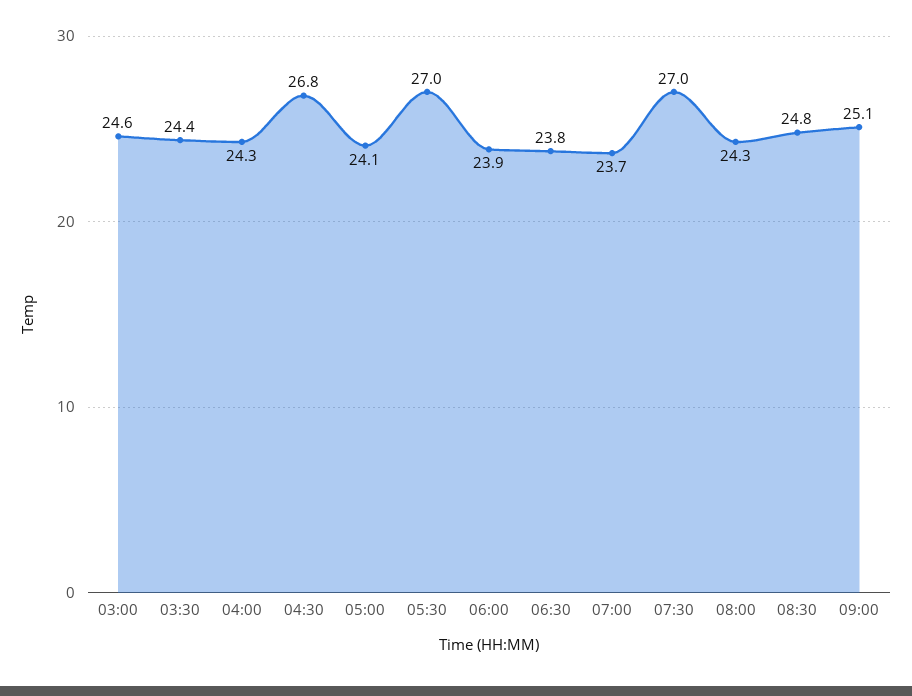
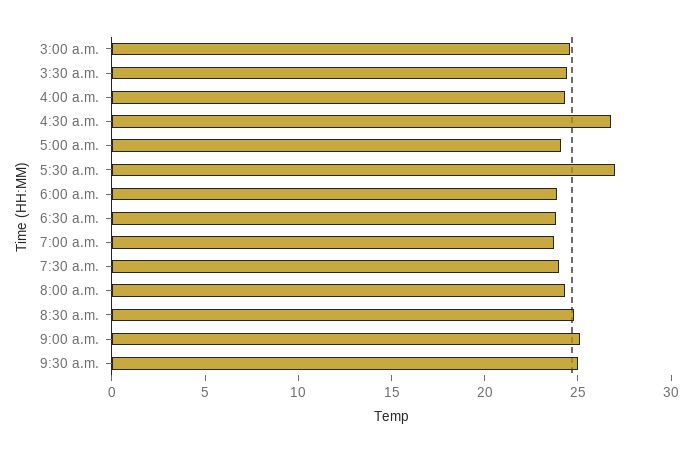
07:30: 27 -> 24
9:30 a.m.: none -> 25

